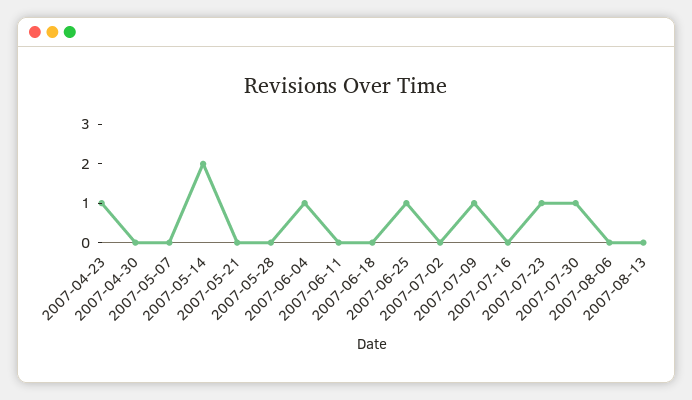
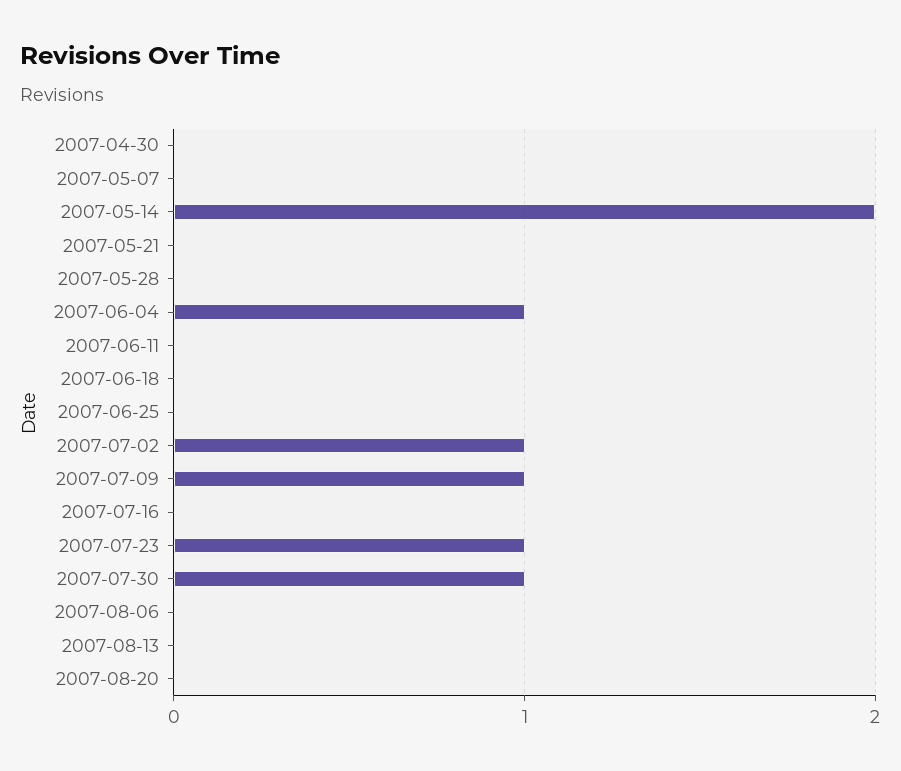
2007-04-23: 1 -> none
2007-06-25: 1 -> 0
2007-07-02: 0 -> 1
2007-08-20: none -> 0

